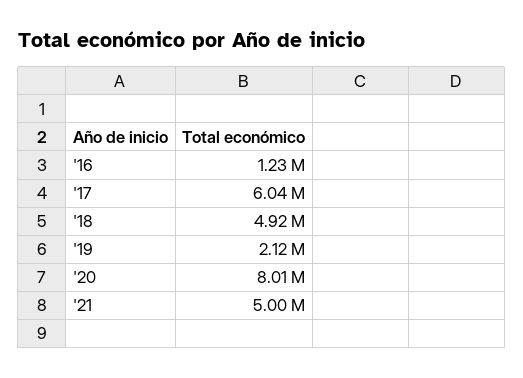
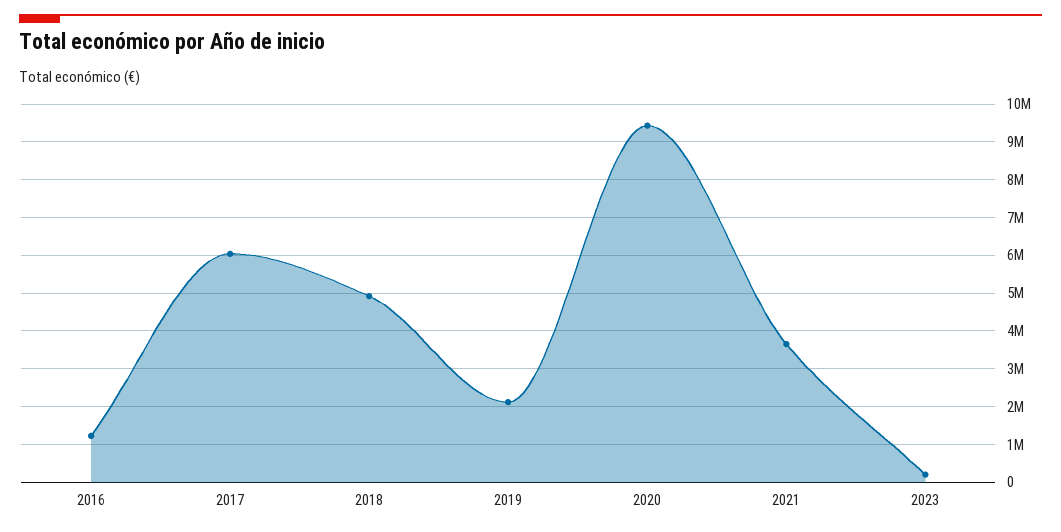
'20: 8010000 -> 9400000
'21: 5000000 -> 3600000
2023: none -> 200000

